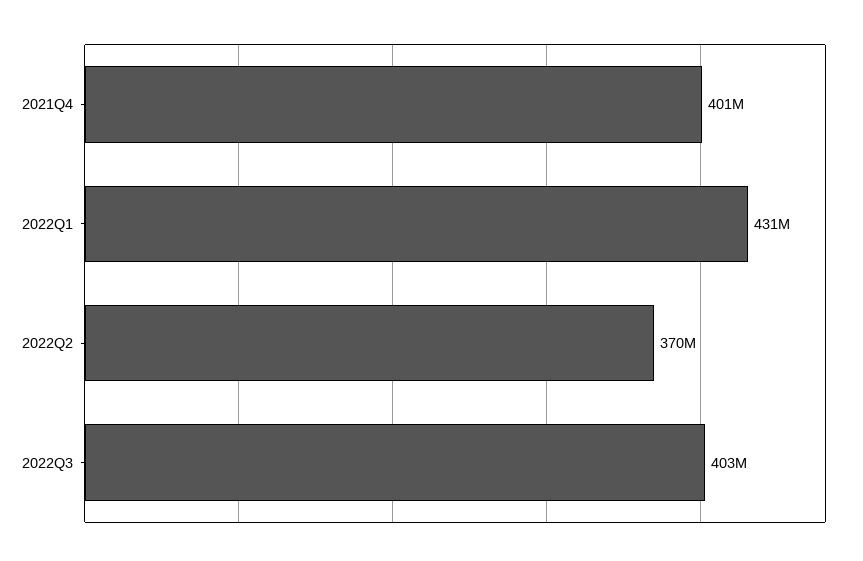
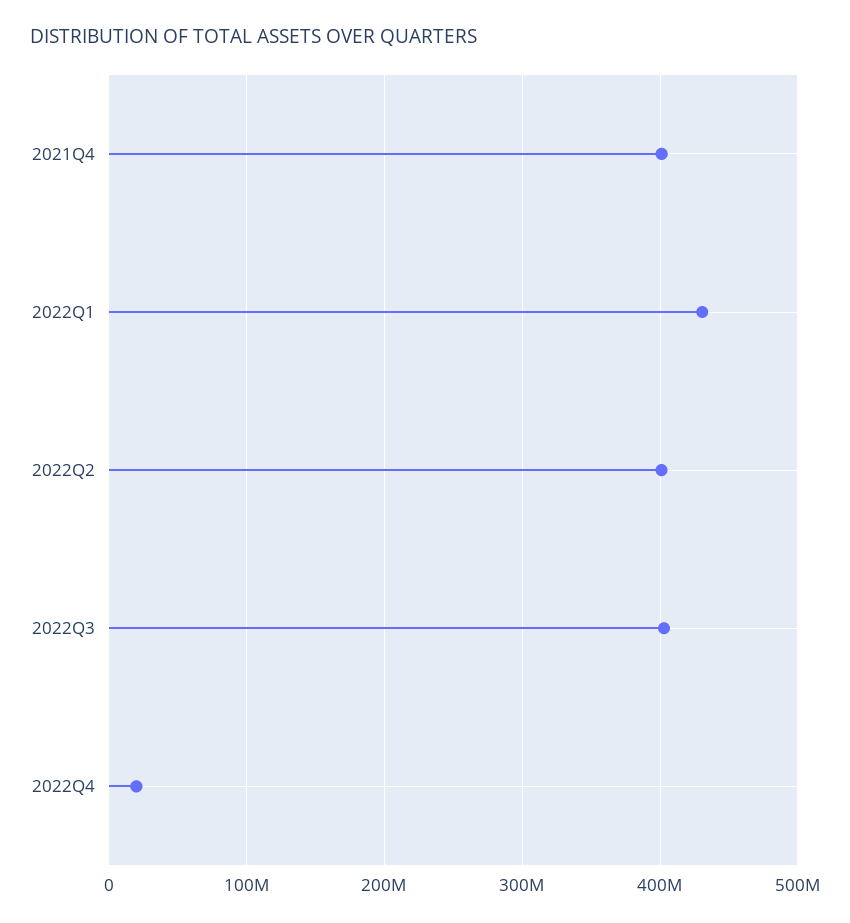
2022Q2: 370000000 -> 400000000
2022Q4: none -> 20000000

